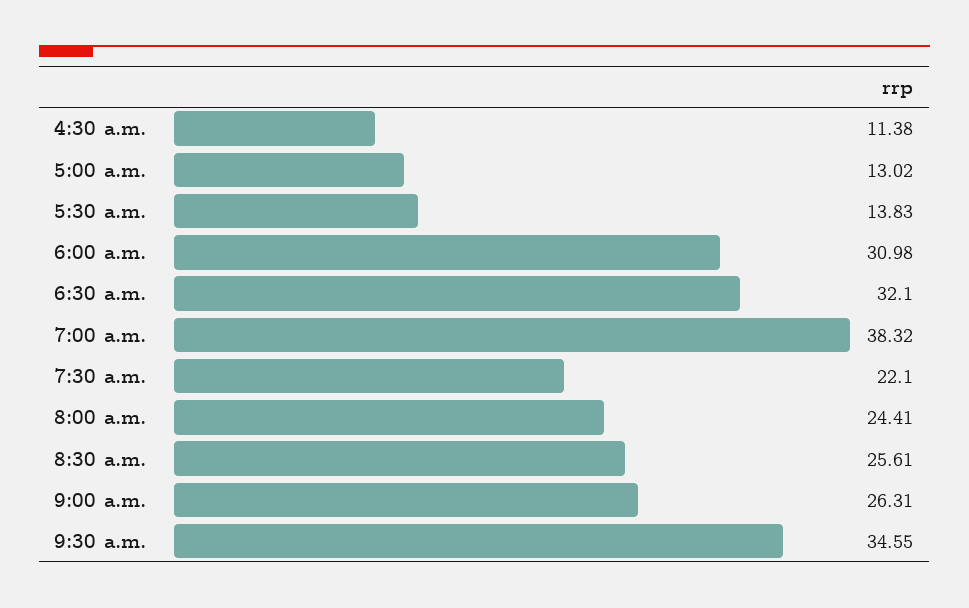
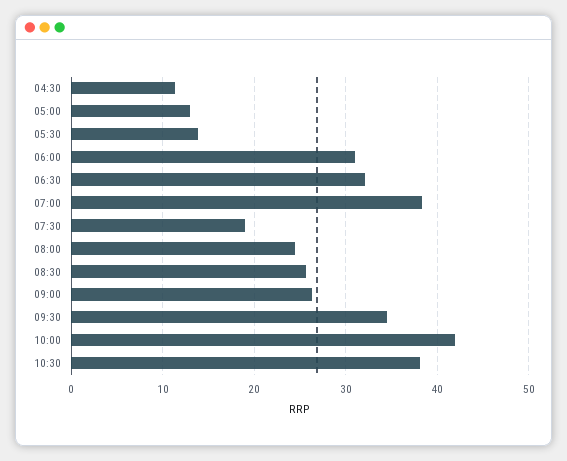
7:30 a.m.: 22.1 -> 19
10:00: none -> 42
10:30: none -> 38

